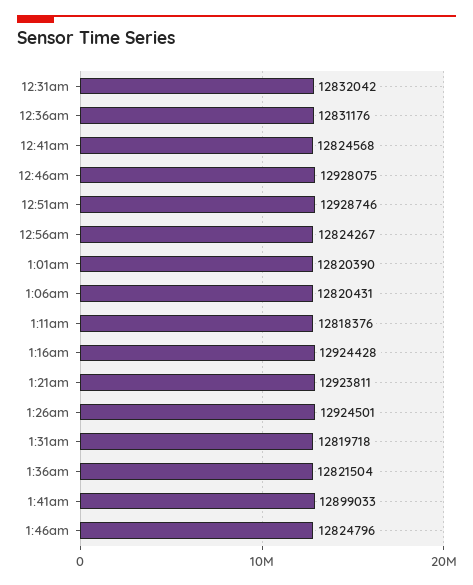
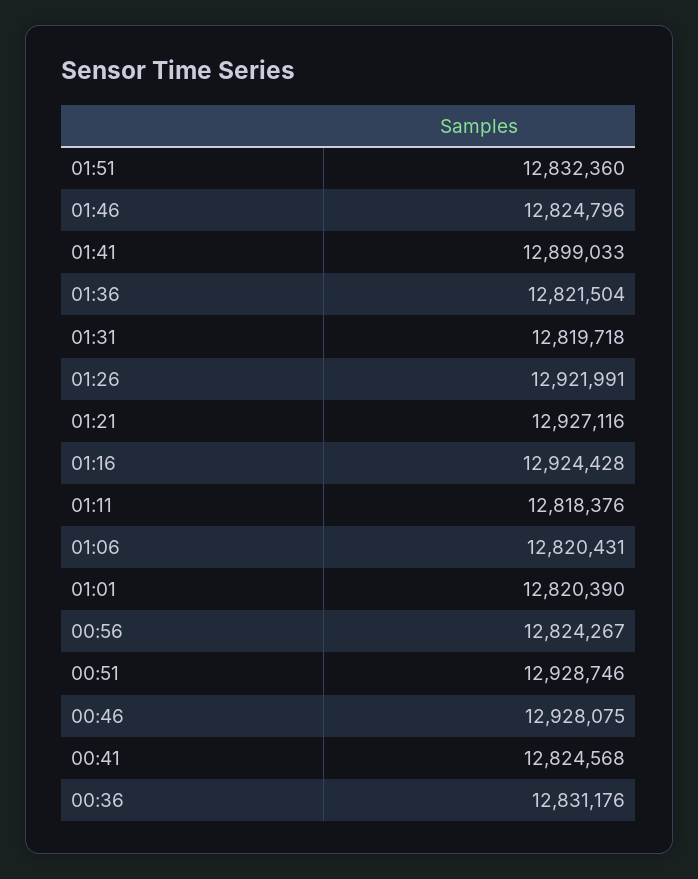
12:31am: 12832042 -> none
1:21am: 12923811 -> 12927116
1:26am: 12924501 -> 12921991
01:51: none -> 12832360

